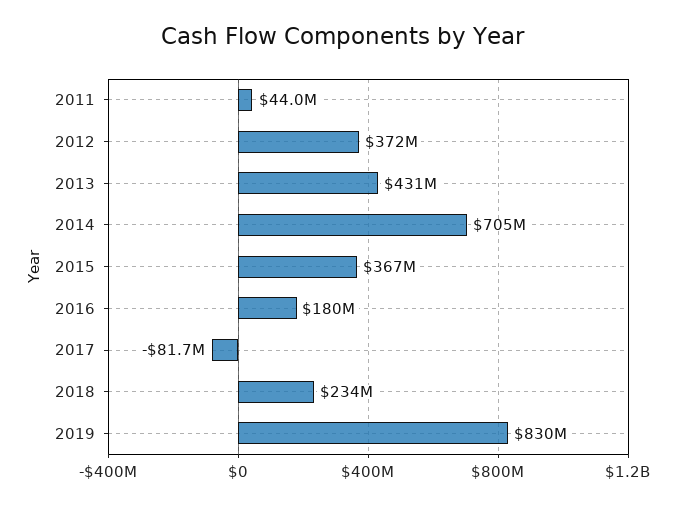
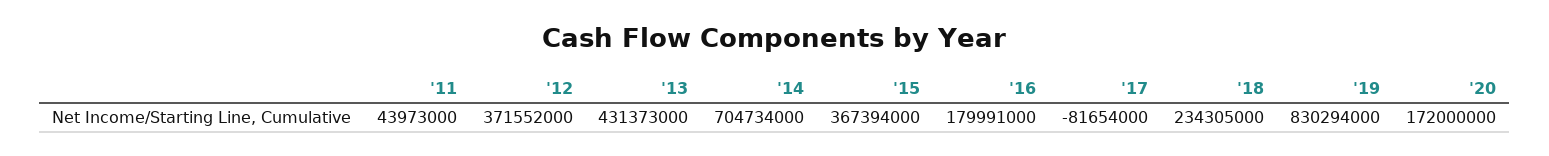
'20: none -> 172000000

